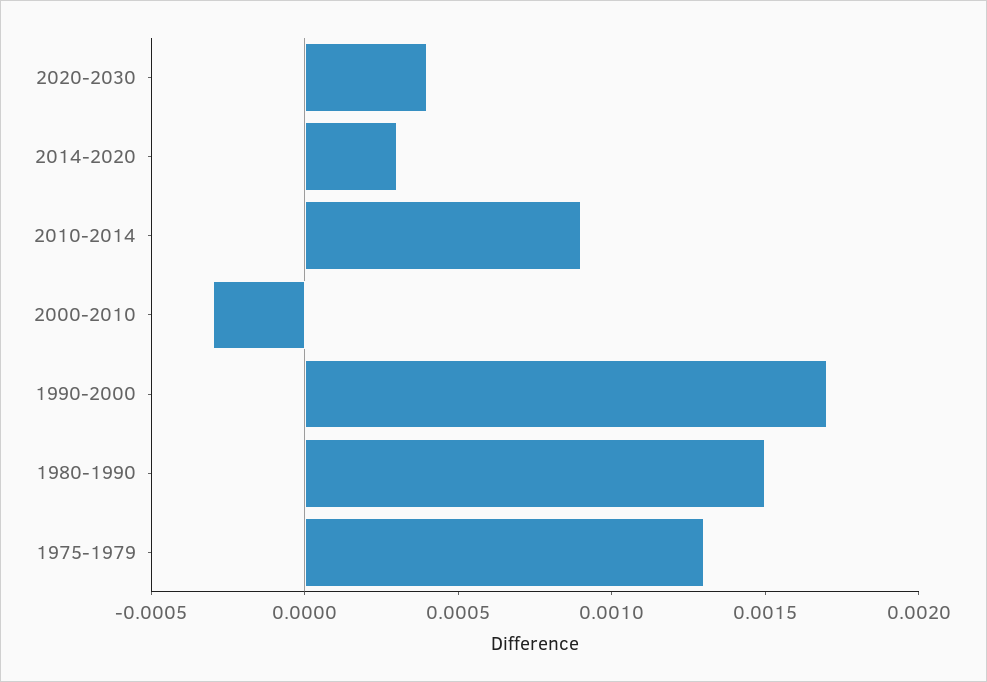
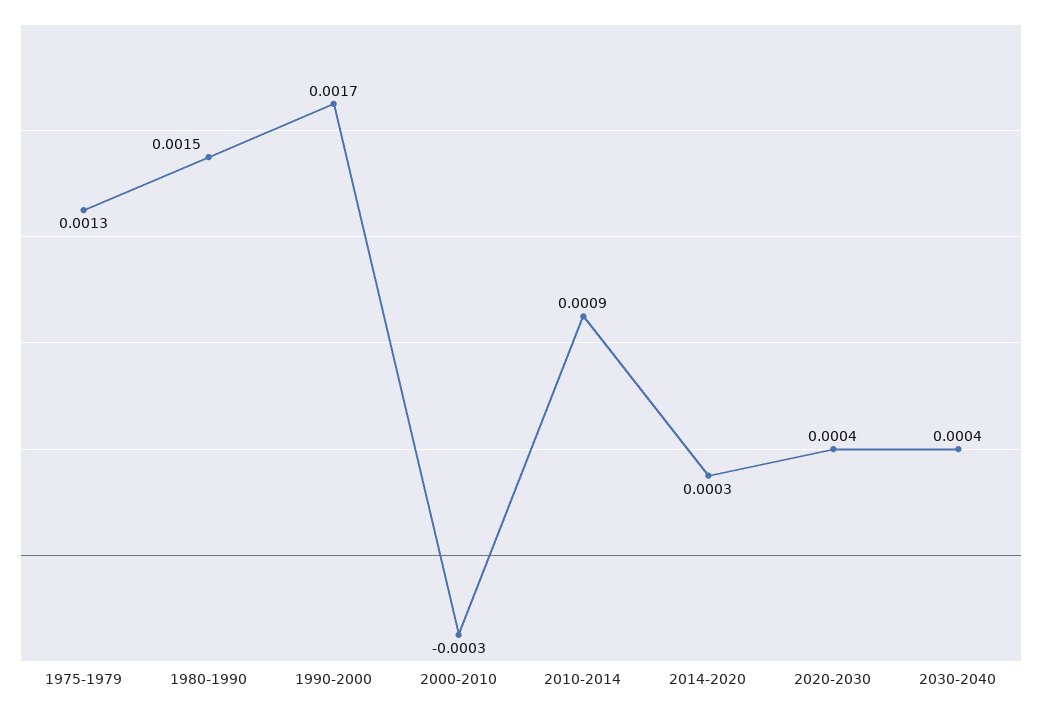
2030-2040: none -> 0.0004

